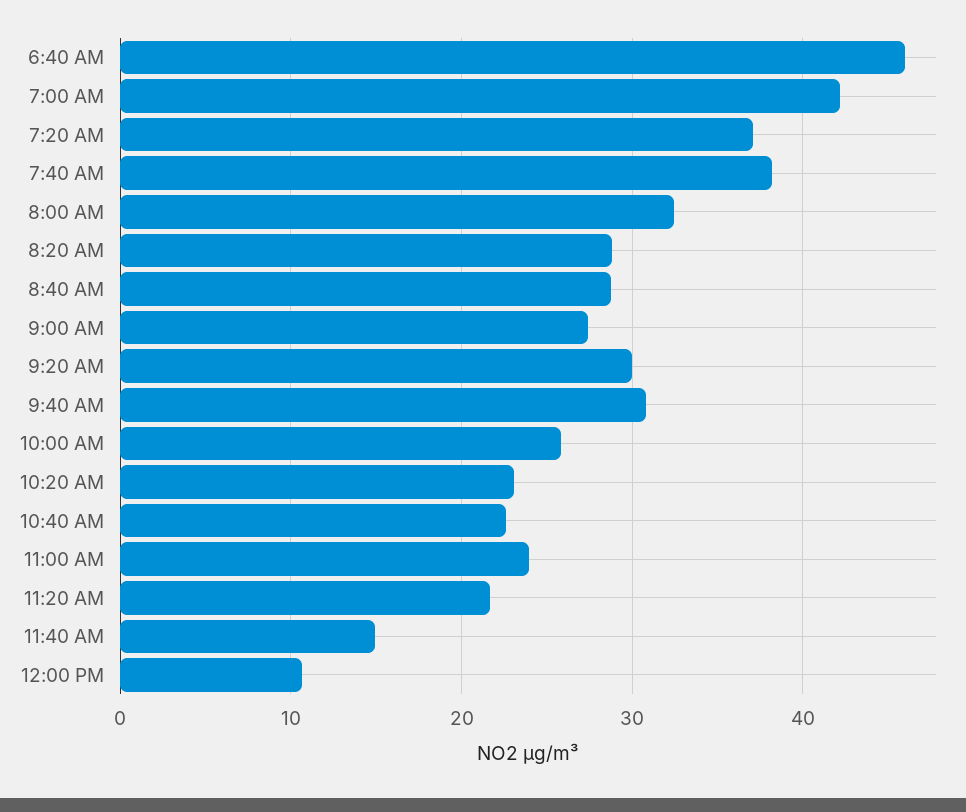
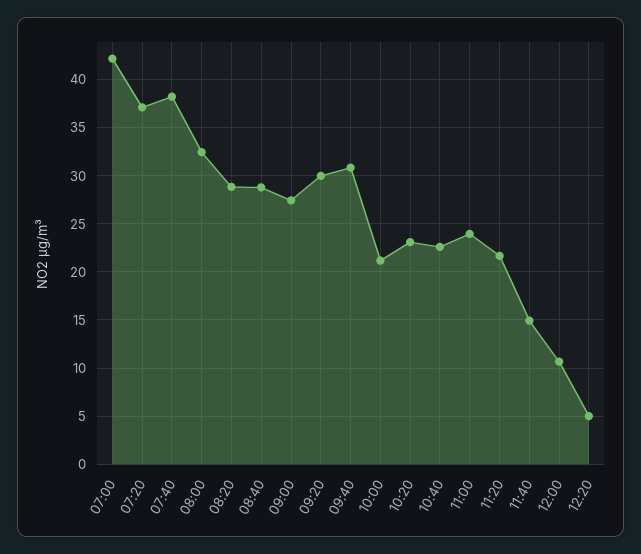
6:40 AM: 46 -> none
10:00 AM: 26 -> 21
12:20: none -> 5

